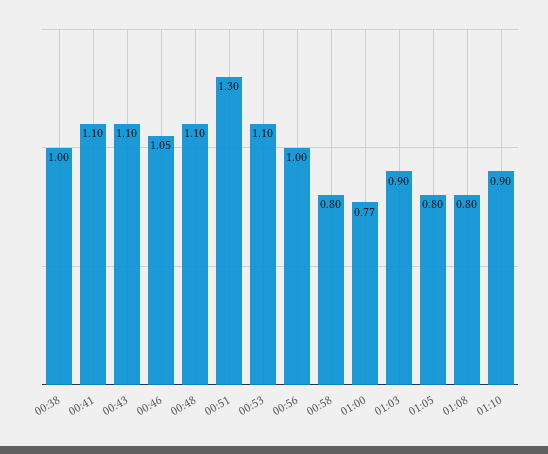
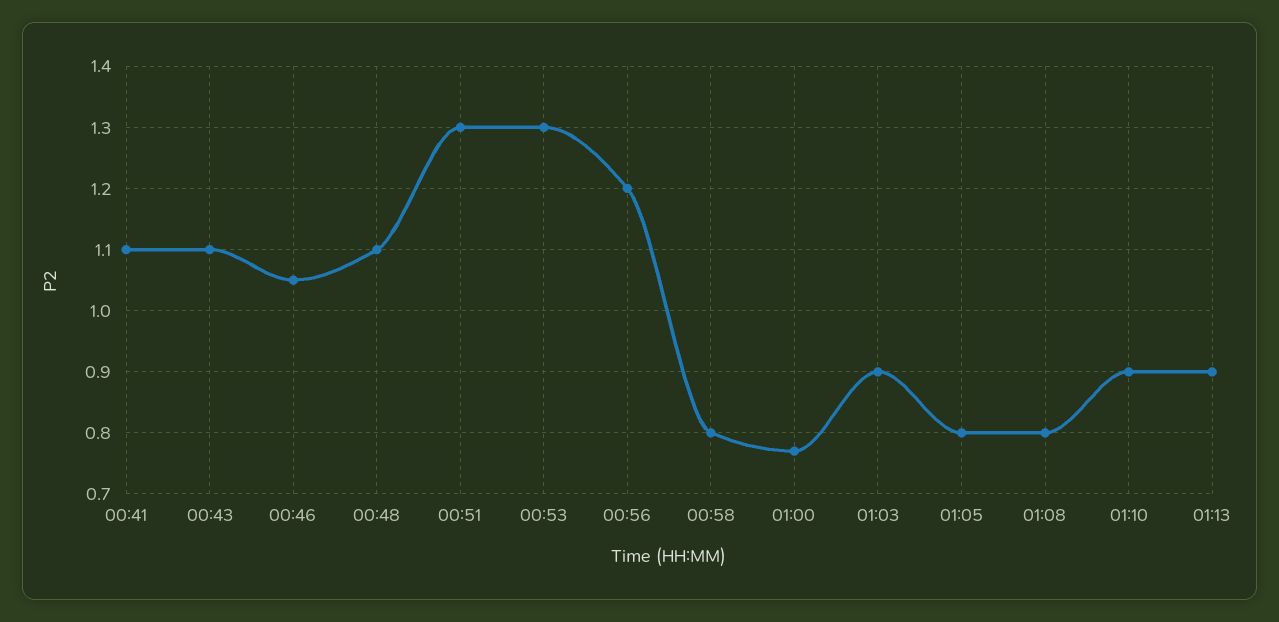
00:38: 1 -> none
00:53: 1.1 -> 1.3
00:56: 1 -> 1.2
01:13: none -> 0.9

